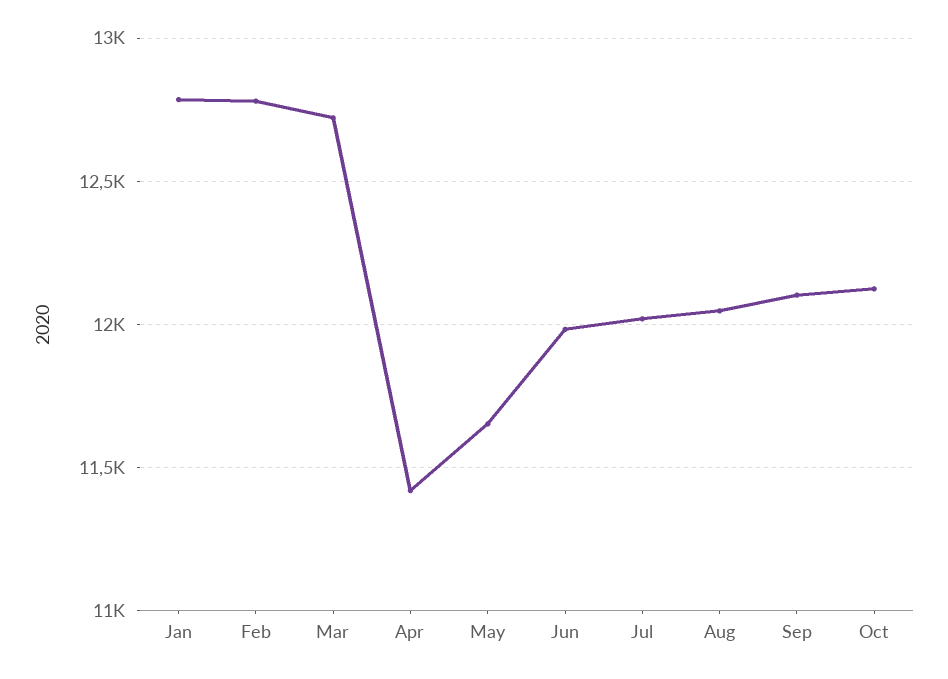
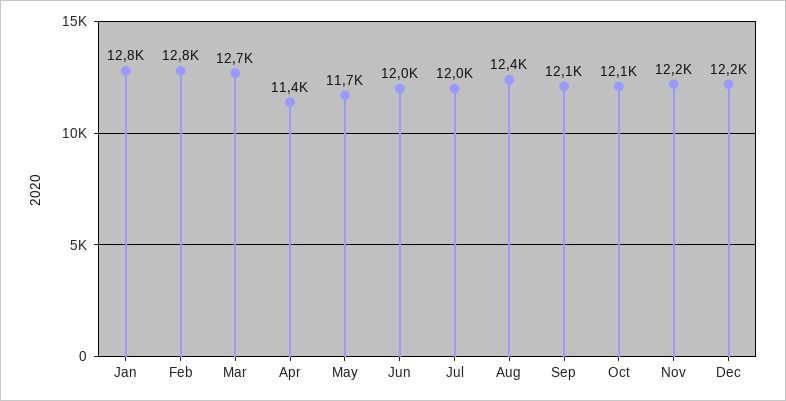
Aug: 12050 -> 12400
Nov: none -> 12200
Dec: none -> 12200

